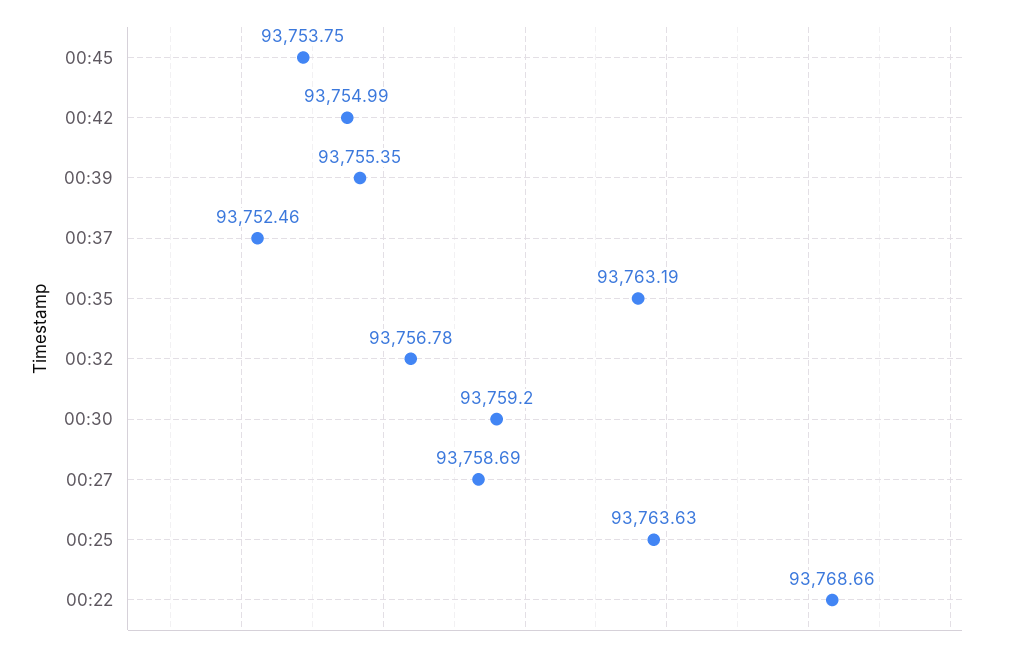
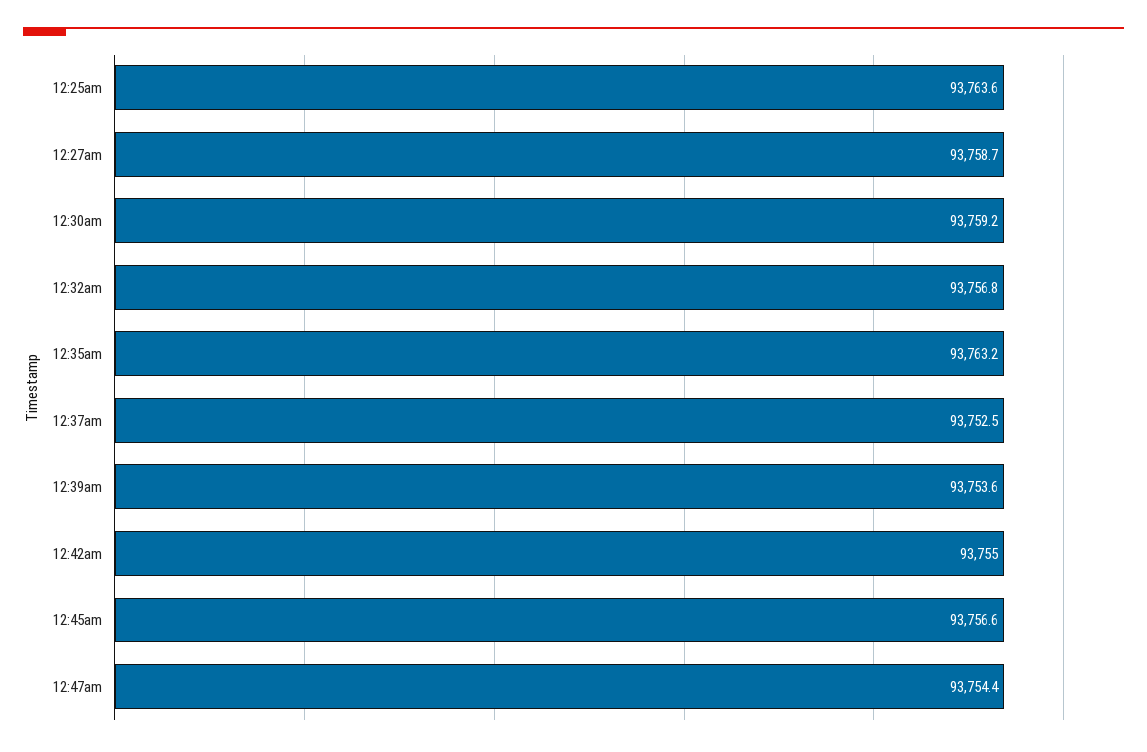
00:45: 93753.75 -> 93756.6
00:39: 93755.35 -> 93753.6
00:22: 93768.66 -> none
12:47am: none -> 93754.4

